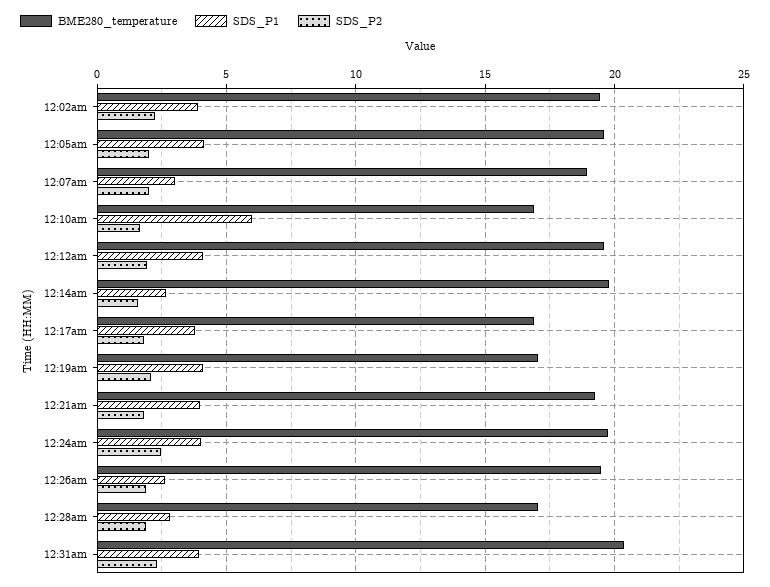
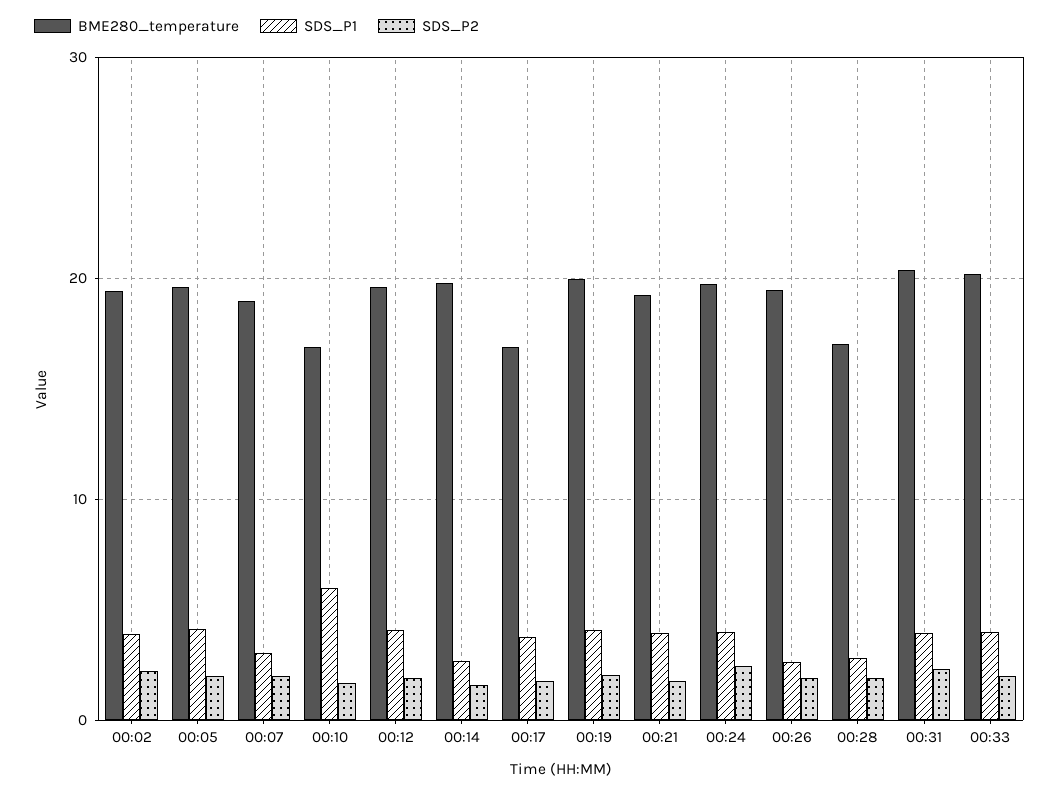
BME280_temperature, 12:19am: 17 -> 20
BME280_temperature, 00:33: none -> 20
SDS_P1, 00:33: none -> 4
SDS_P2, 00:33: none -> 2

